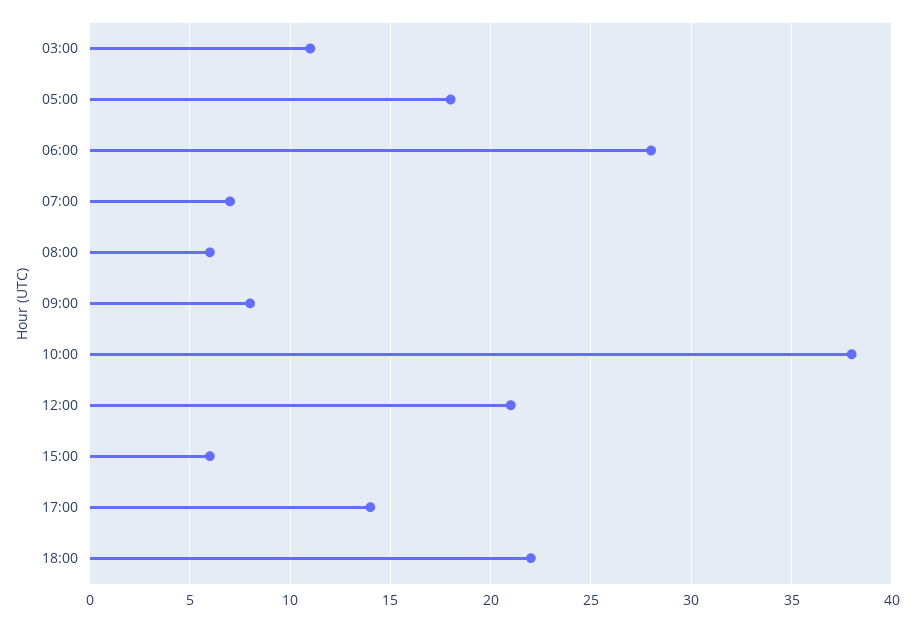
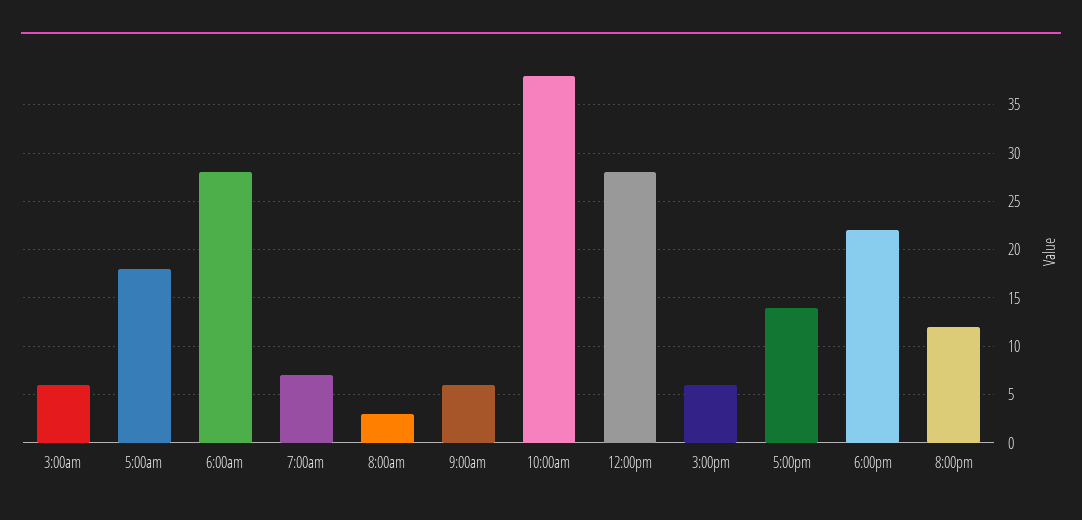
03:00: 11 -> 6
08:00: 6 -> 3
09:00: 8 -> 6
12:00: 21 -> 28
8:00pm: none -> 12

